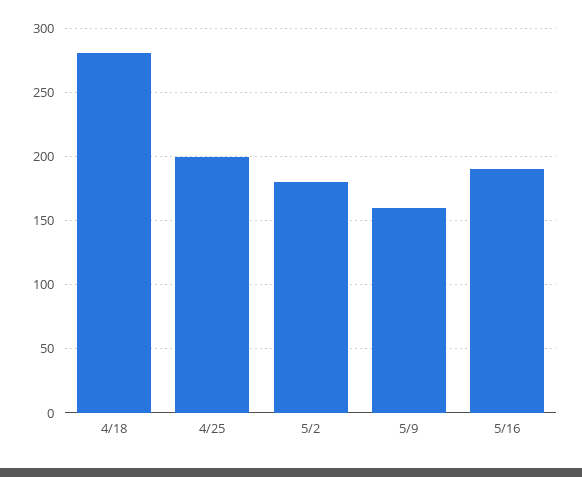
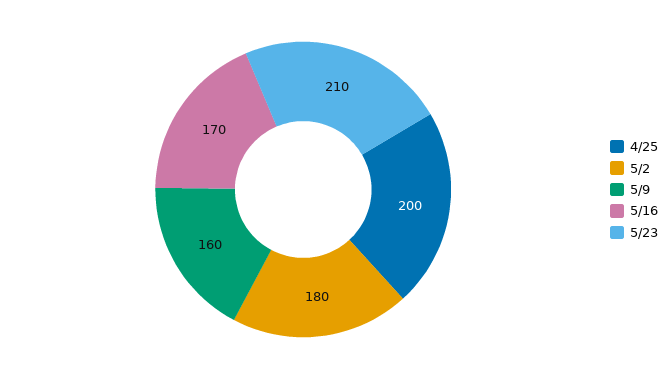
4/18: 280 -> none
5/16: 190 -> 170
5/23: none -> 210

